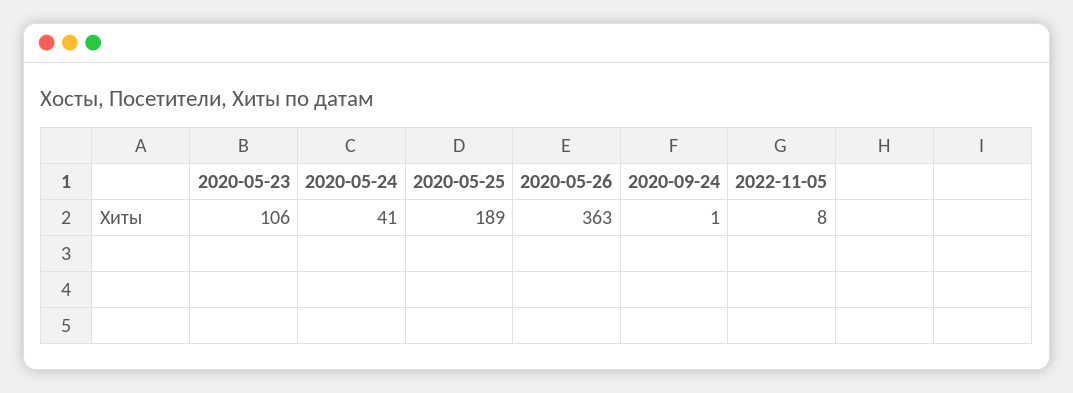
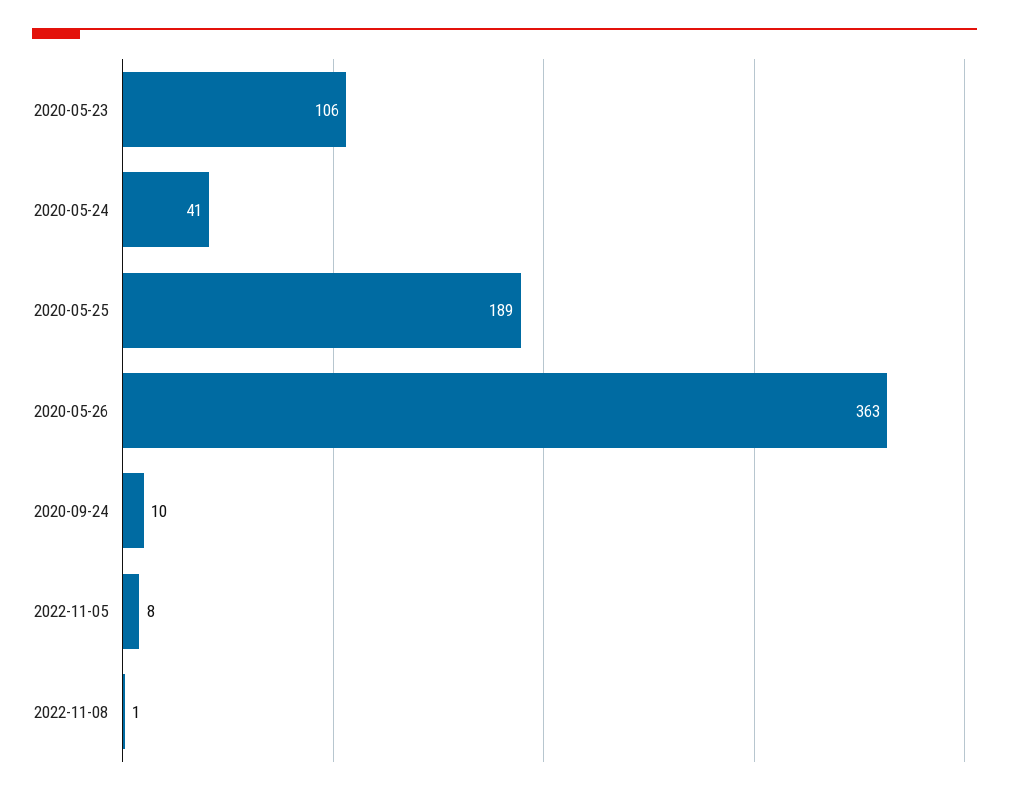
2020-09-24: 1 -> 10
2022-11-08: none -> 1

